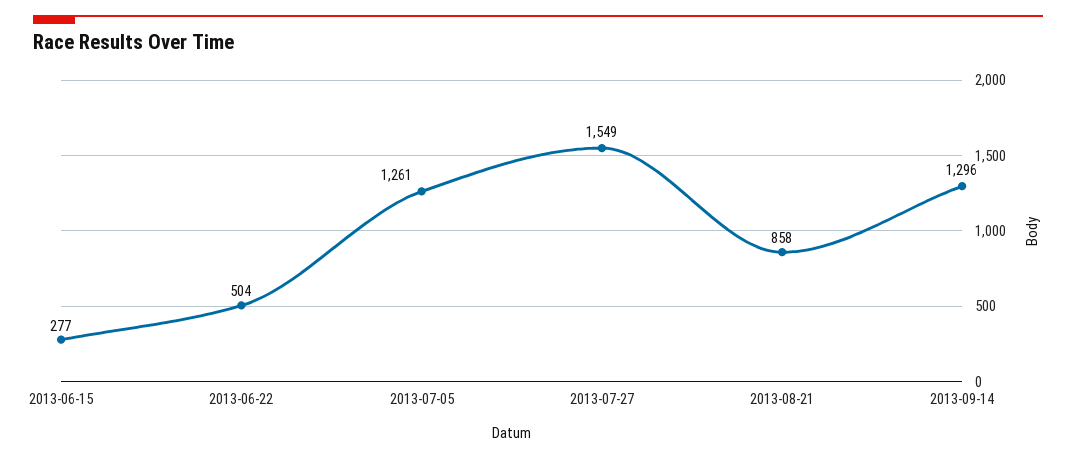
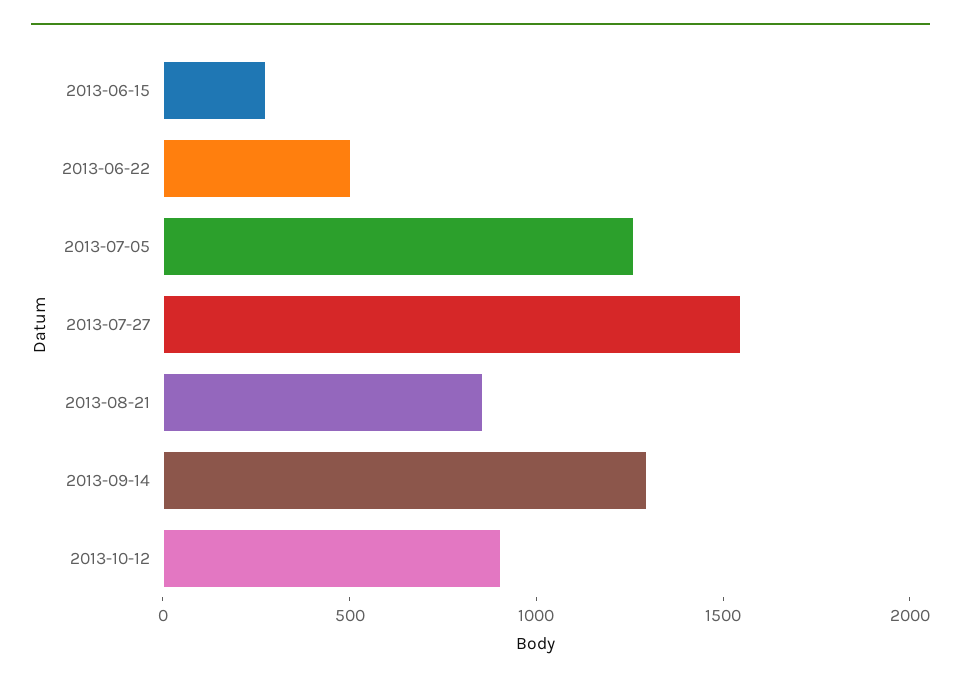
2013-10-12: none -> 900

